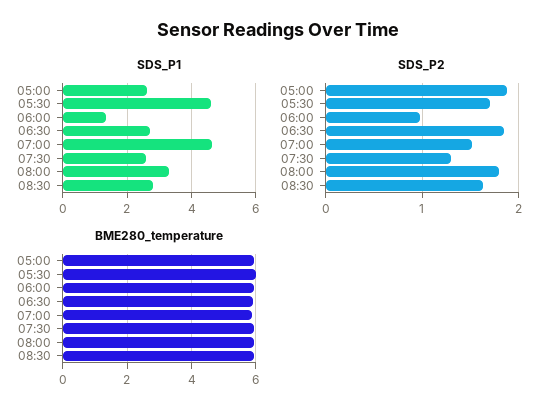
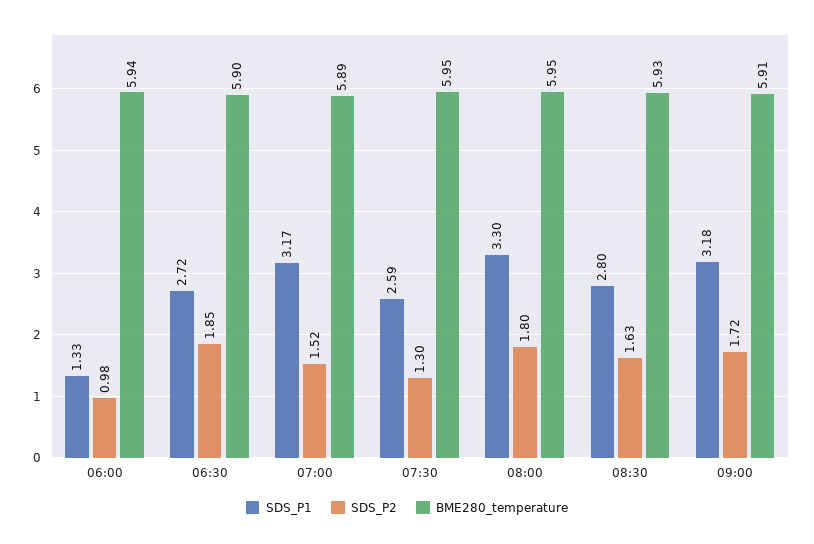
SDS_P1, 05:00: 2.6 -> none
SDS_P1, 05:30: 4.6 -> none
SDS_P1, 07:00: 4.6 -> 3.17
SDS_P2, 05:00: 1.9 -> none
SDS_P2, 05:30: 1.7 -> none
BME280_temperature, 05:00: 6 -> none
BME280_temperature, 05:30: 6 -> none
SDS_P1, 09:00: none -> 3.18
SDS_P2, 09:00: none -> 1.72
BME280_temperature, 09:00: none -> 5.91

